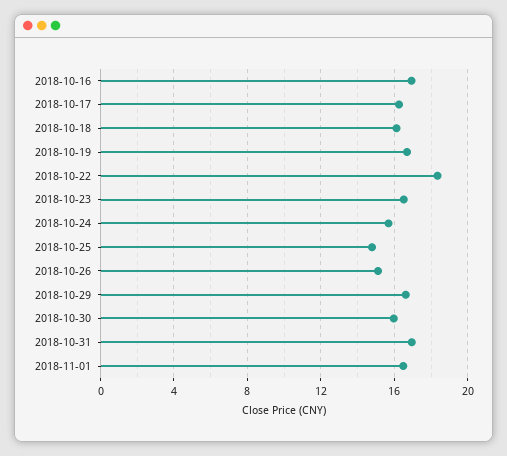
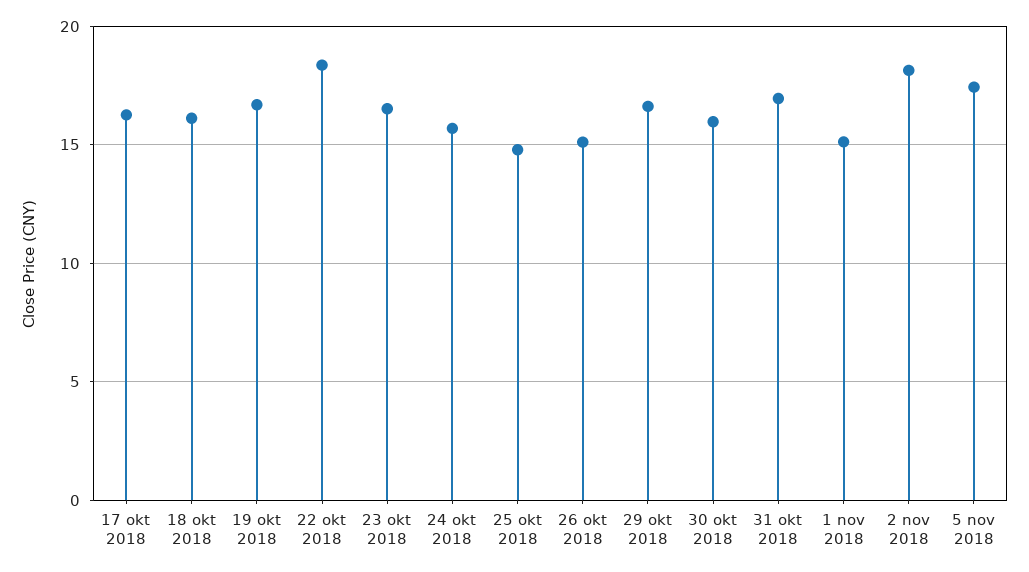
2018-10-16: 17 -> none
2018-11-01: 16.5 -> 15
2 nov 2018: none -> 18
5 nov 2018: none -> 17.5

